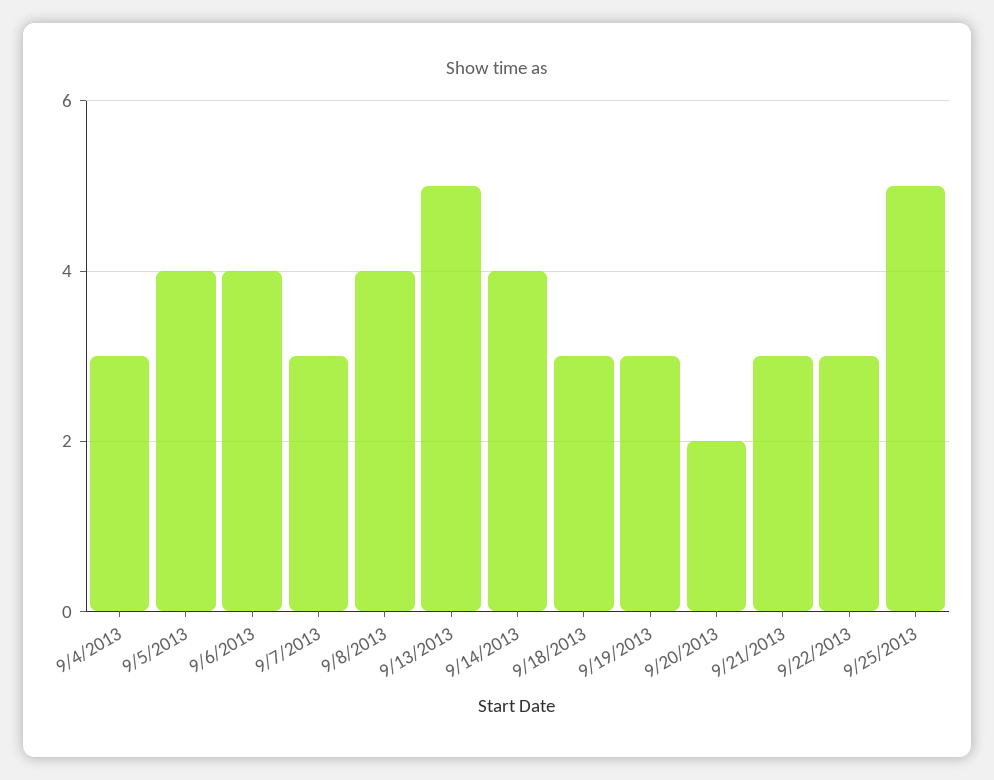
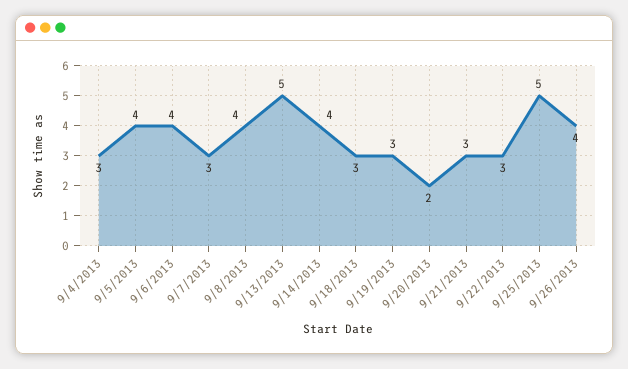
9/26/2013: none -> 4

